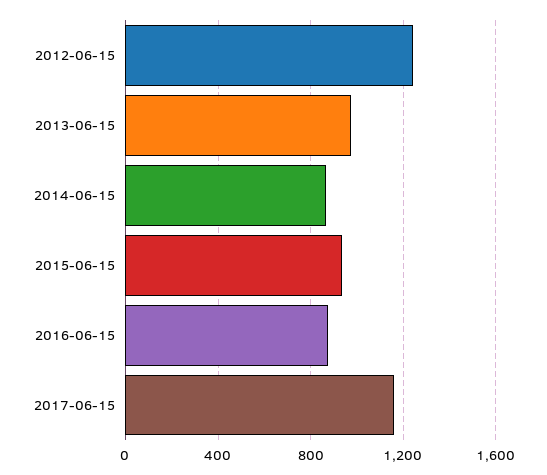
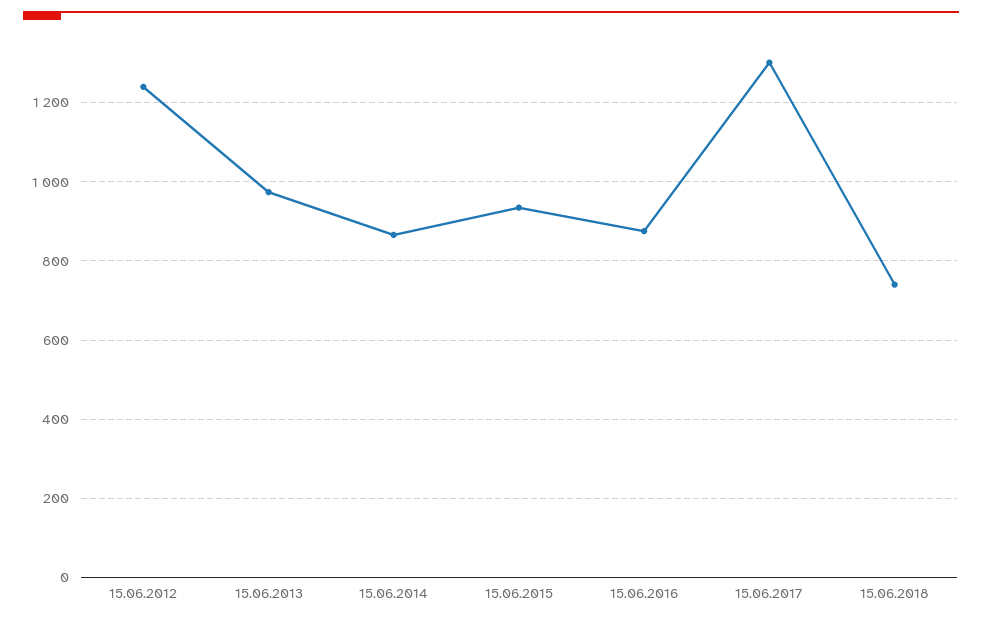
2017-06-15: 1150 -> 1300
15.06.2018: none -> 740

